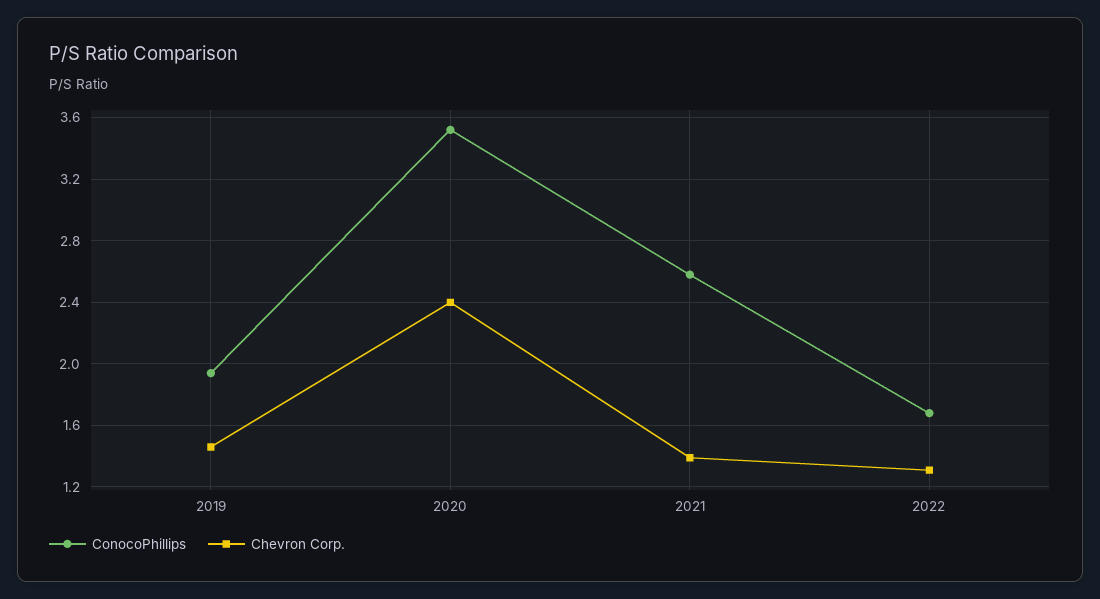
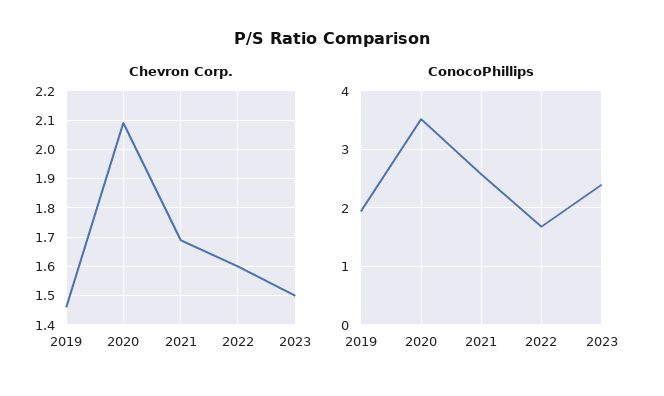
Chevron Corp., 2020: 2.4 -> 2.1
Chevron Corp., 2021: 1.4 -> 1.7
Chevron Corp., 2022: 1.3 -> 1.6
Chevron Corp., 2023: none -> 1.5
ConocoPhillips, 2023: none -> 2.4

